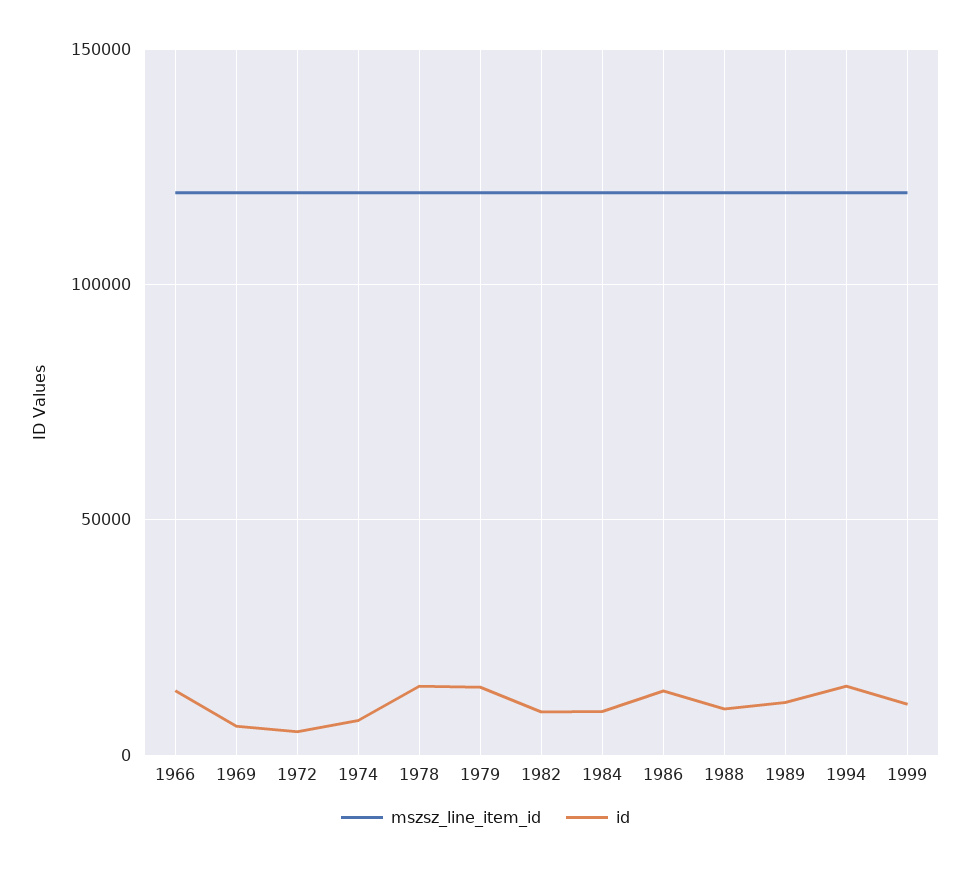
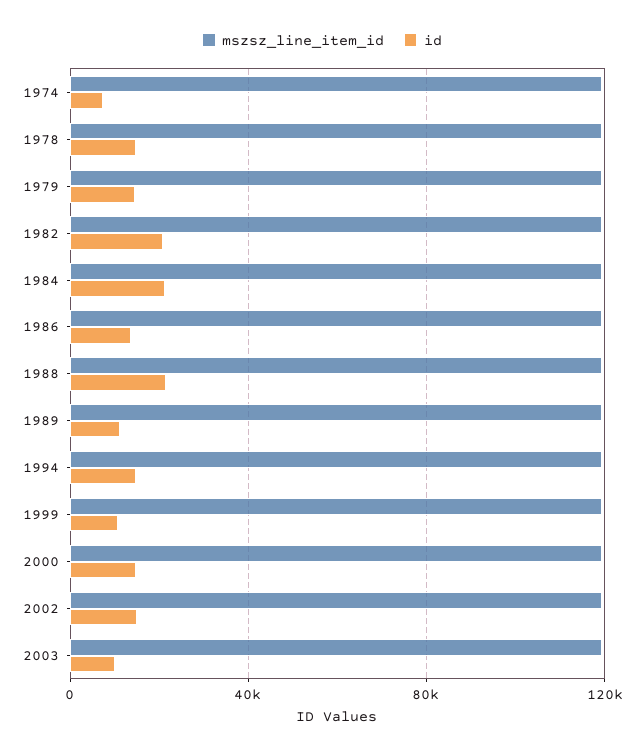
mszsz_line_item_id, 1966: 120000 -> none
id, 1966: 15000 -> none
mszsz_line_item_id, 1969: 120000 -> none
id, 1969: 5000 -> none
mszsz_line_item_id, 1972: 120000 -> none
id, 1972: 5000 -> none
id, 1982: 10000 -> 20000
id, 1984: 10000 -> 20000
id, 1988: 10000 -> 20000
mszsz_line_item_id, 2000: none -> 120000
id, 2000: none -> 15000
mszsz_line_item_id, 2002: none -> 120000
id, 2002: none -> 15000
mszsz_line_item_id, 2003: none -> 120000
id, 2003: none -> 10000

